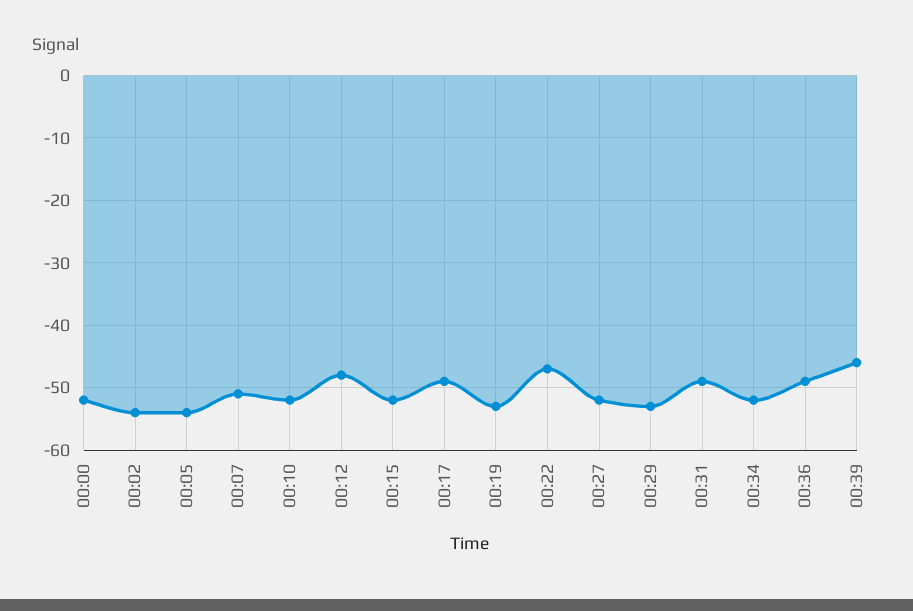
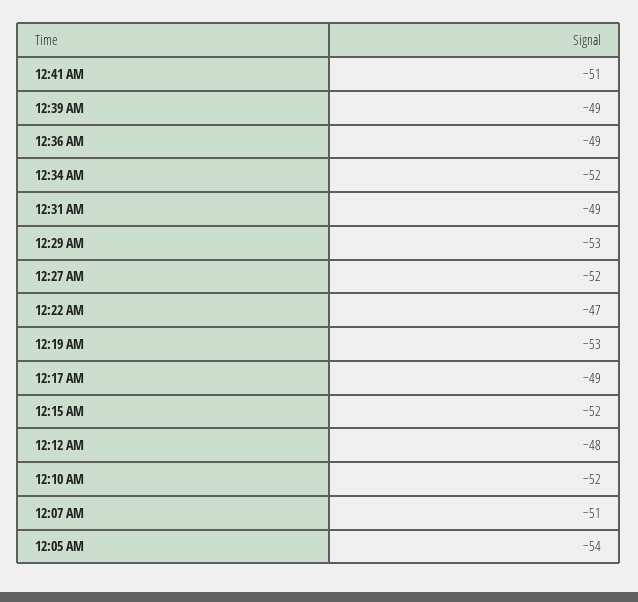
00:00: -52 -> none
00:02: -54 -> none
00:39: -46 -> -49
12:41 AM: none -> -51

